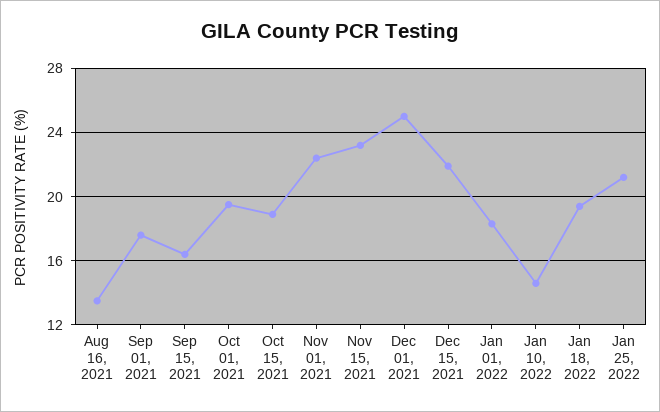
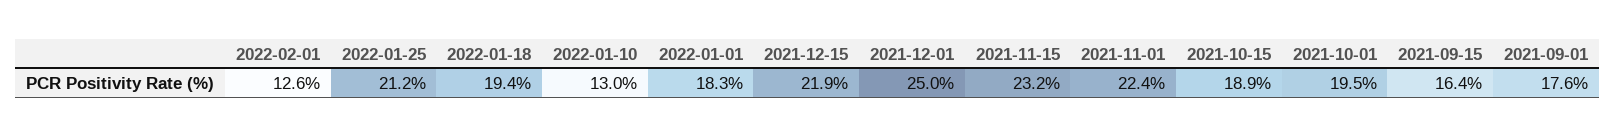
Aug 16, 2021: 13.5 -> none
Jan 10, 2022: 14.5 -> 13
2022-02-01: none -> 12.6

